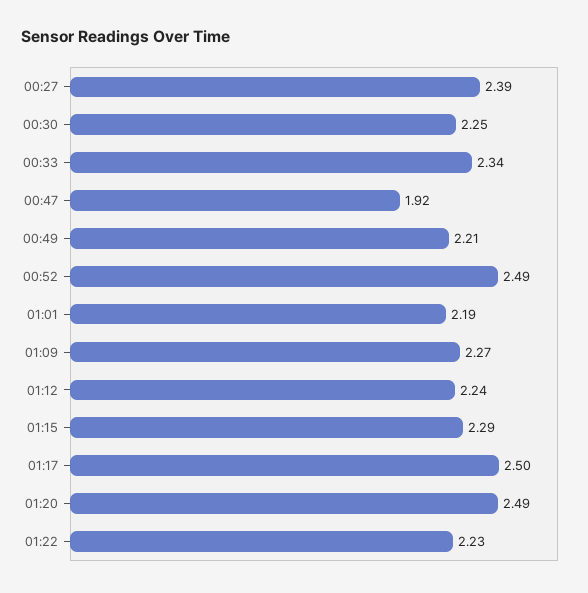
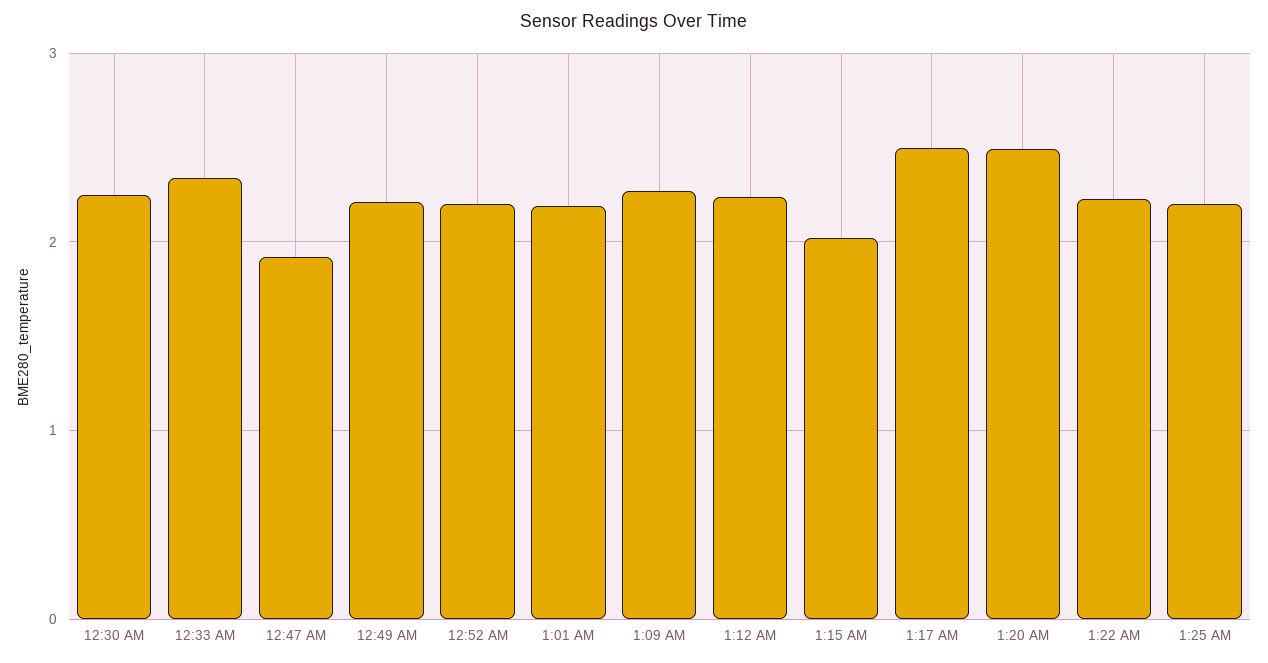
00:27: 2.39 -> none
00:52: 2.49 -> 2.2
01:15: 2.29 -> 2
1:25 AM: none -> 2.2

